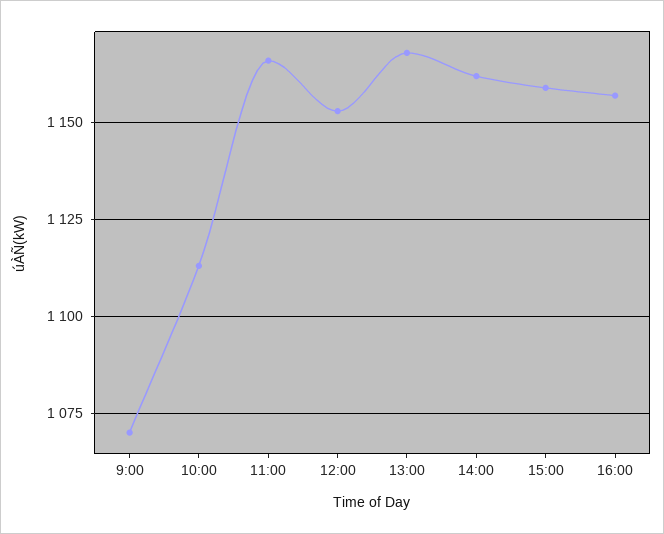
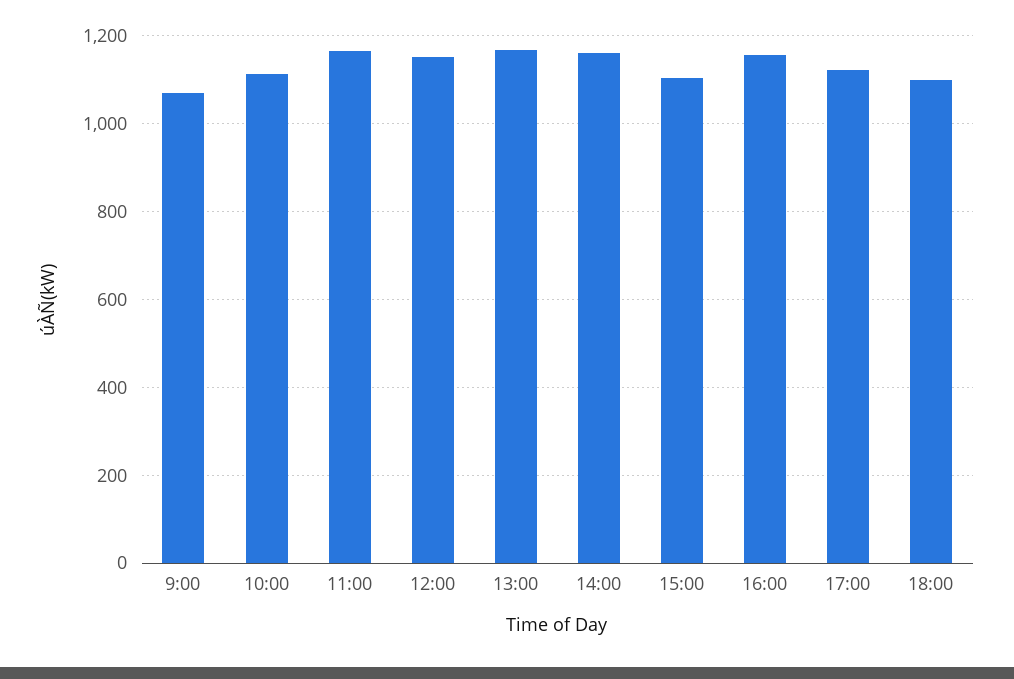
15:00: 1160 -> 1100
17:00: none -> 1120
18:00: none -> 1100

